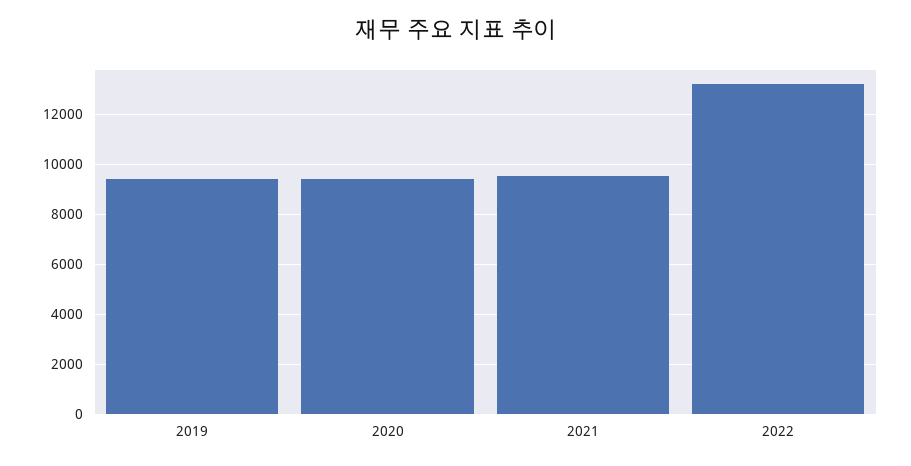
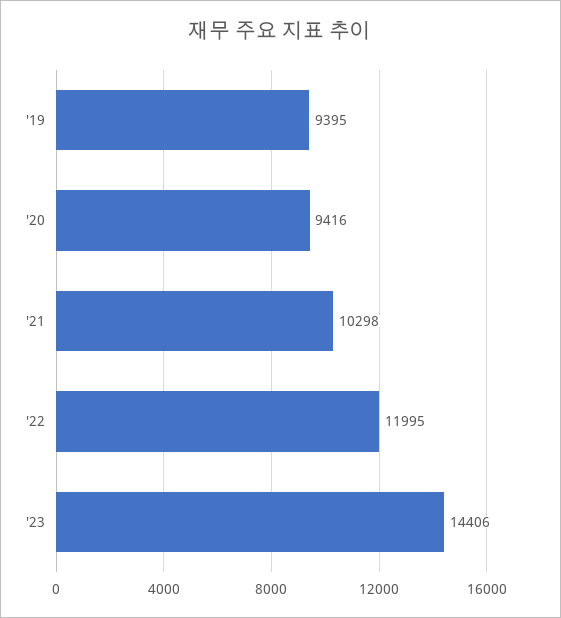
2021: 9500 -> 10298
2022: 13250 -> 11995
'23: none -> 14406

